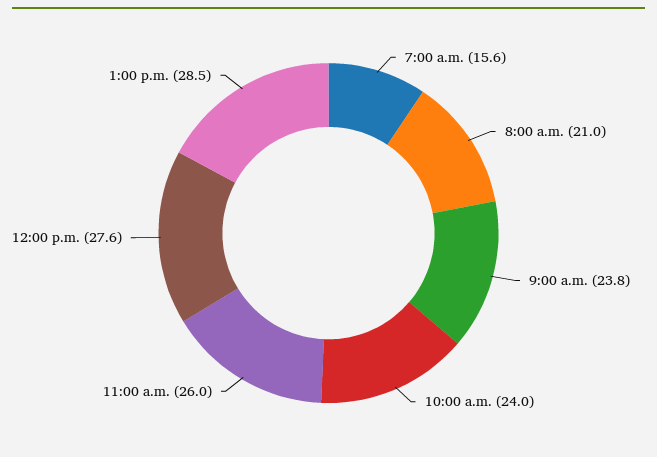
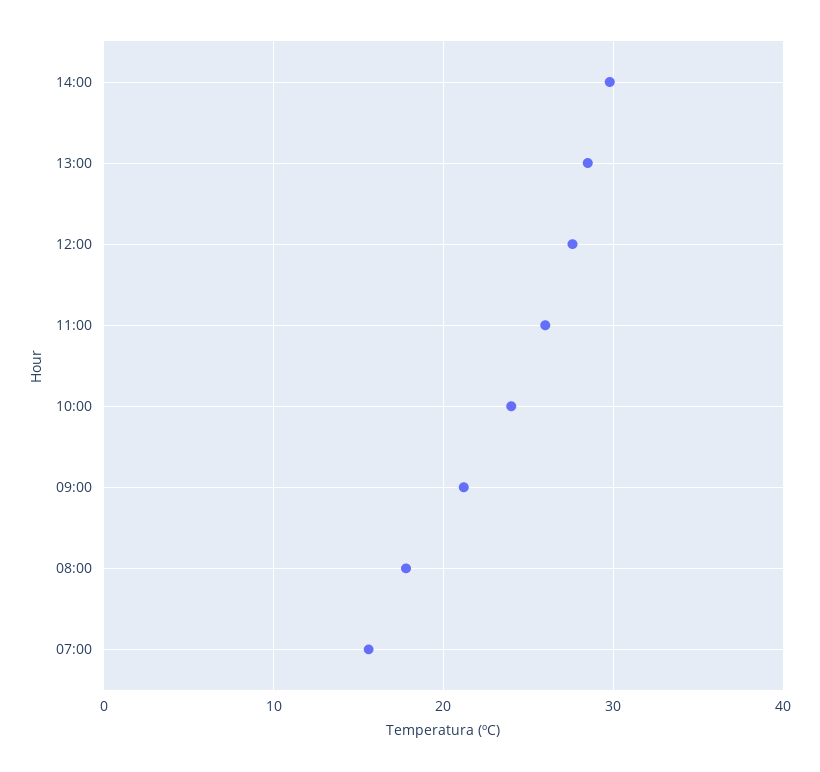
8:00 a.m.: 21 -> 18
9:00 a.m.: 23.8 -> 21
14:00: none -> 30

